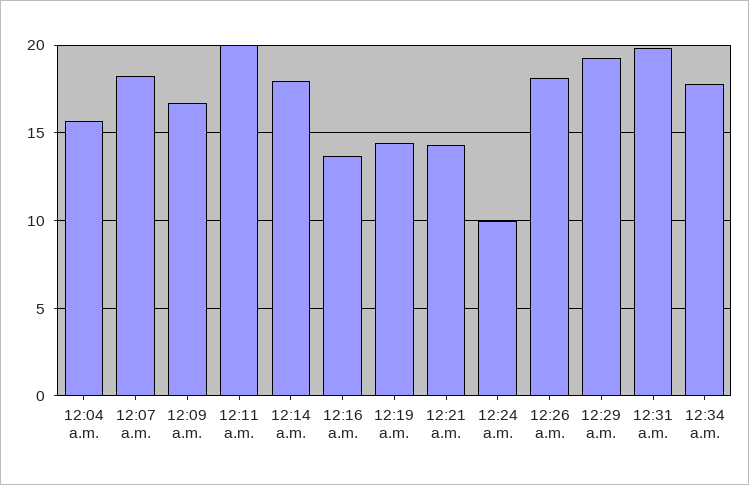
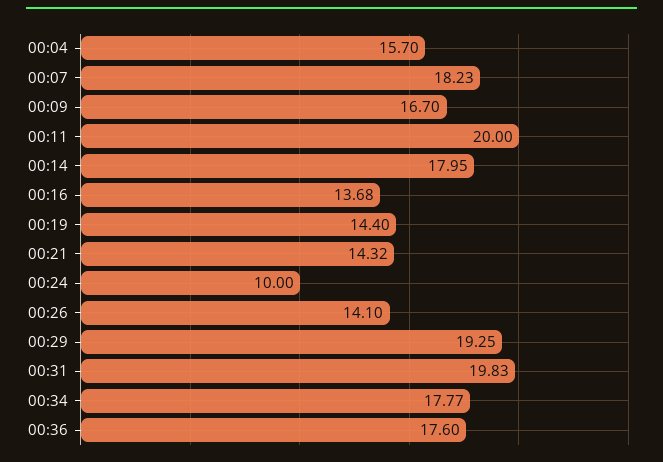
12:26 a.m.: 18 -> 14.1
00:36: none -> 17.6

